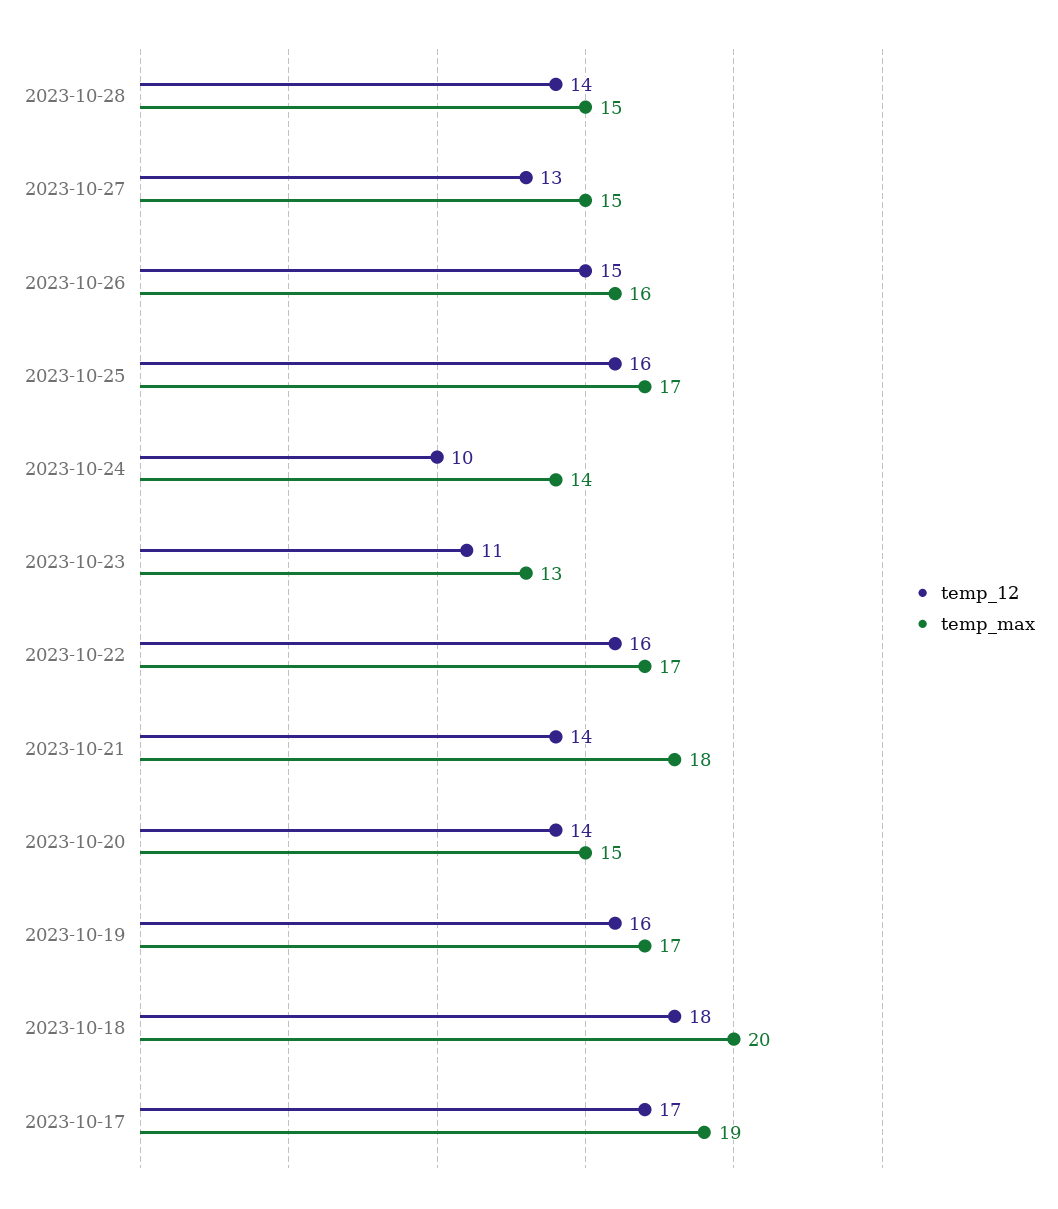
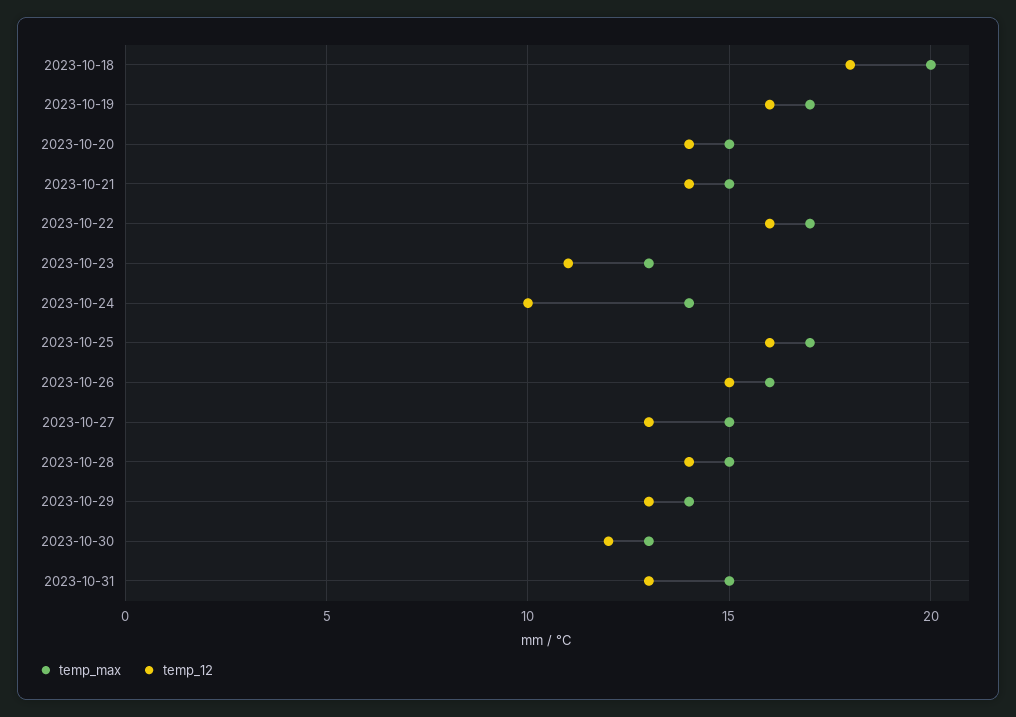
temp_max, 2023-10-21: 18 -> 15
temp_12, 2023-10-17: 17 -> none
temp_max, 2023-10-17: 19 -> none
temp_max, 2023-10-29: none -> 14
temp_12, 2023-10-29: none -> 13
temp_max, 2023-10-30: none -> 13
temp_12, 2023-10-30: none -> 12
temp_max, 2023-10-31: none -> 15
temp_12, 2023-10-31: none -> 13

